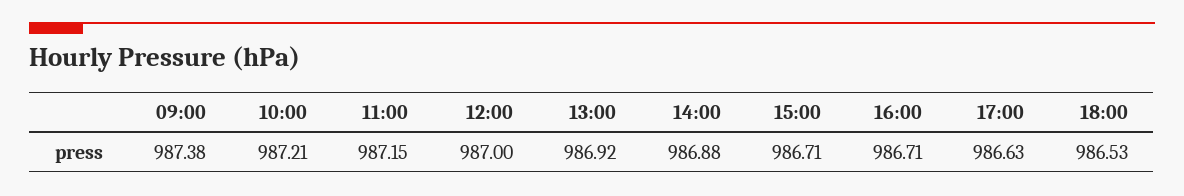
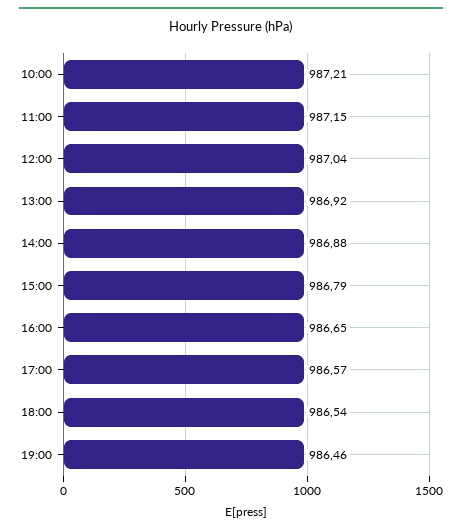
09:00: 987.38 -> none
12:00: 987 -> 987.04
15:00: 986.71 -> 986.79
16:00: 986.71 -> 986.65
17:00: 986.63 -> 986.57
18:00: 986.53 -> 986.54
19:00: none -> 986.46

